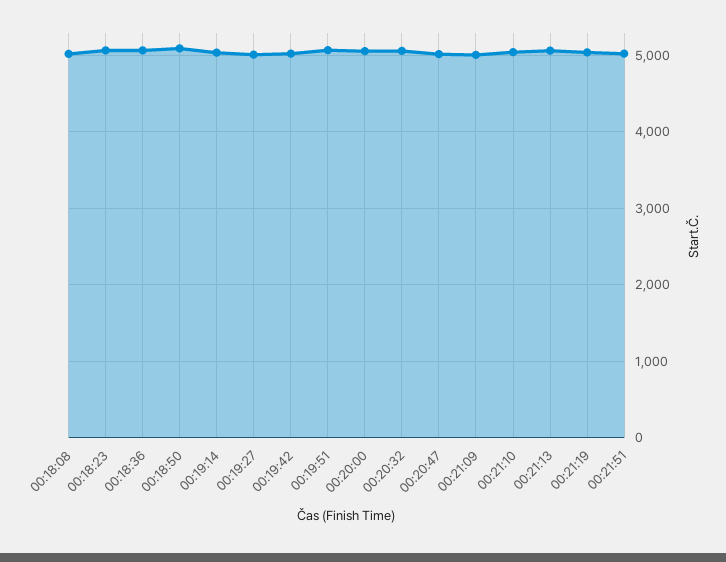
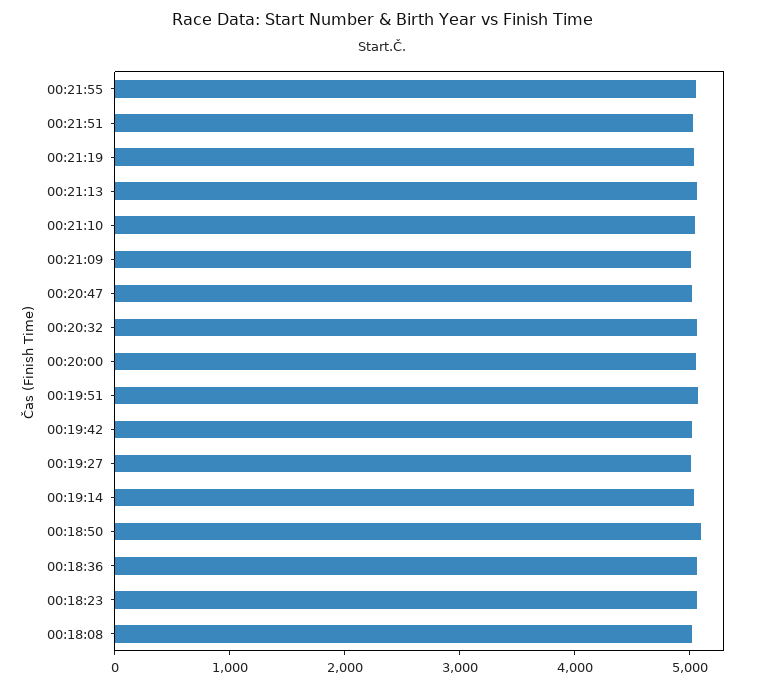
00:21:55: none -> 5000

